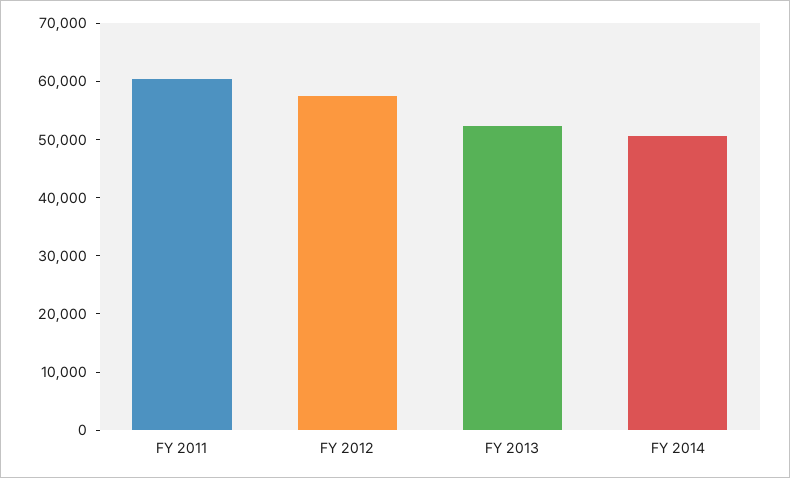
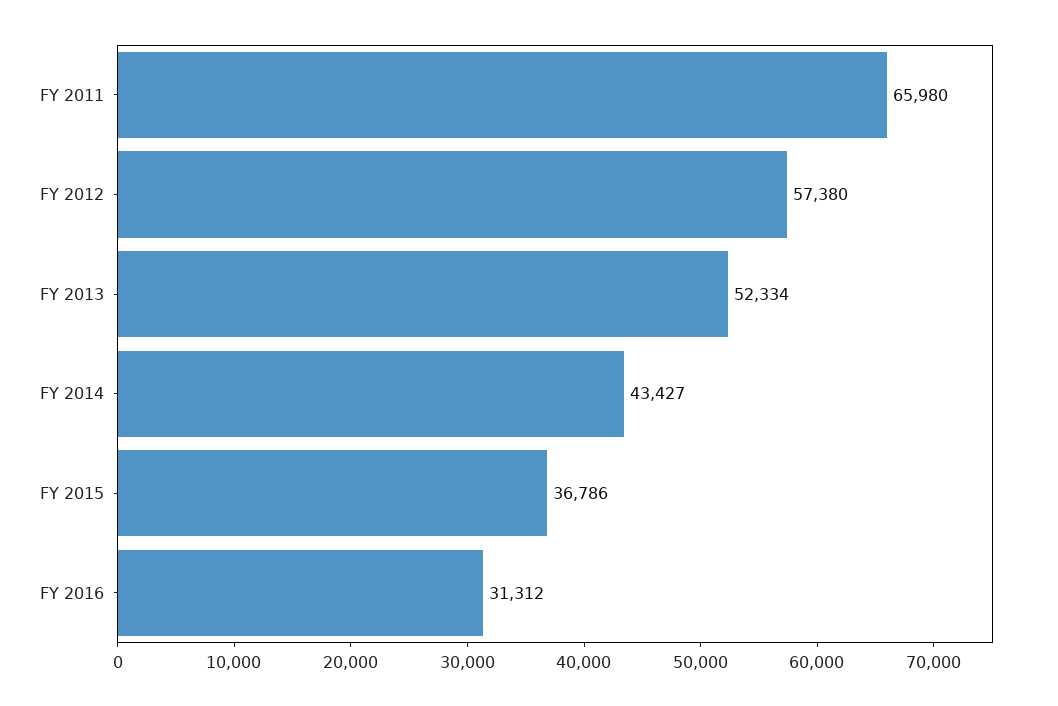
FY 2011: 60000 -> 65980
FY 2014: 50000 -> 43427
FY 2015: none -> 36786
FY 2016: none -> 31312

